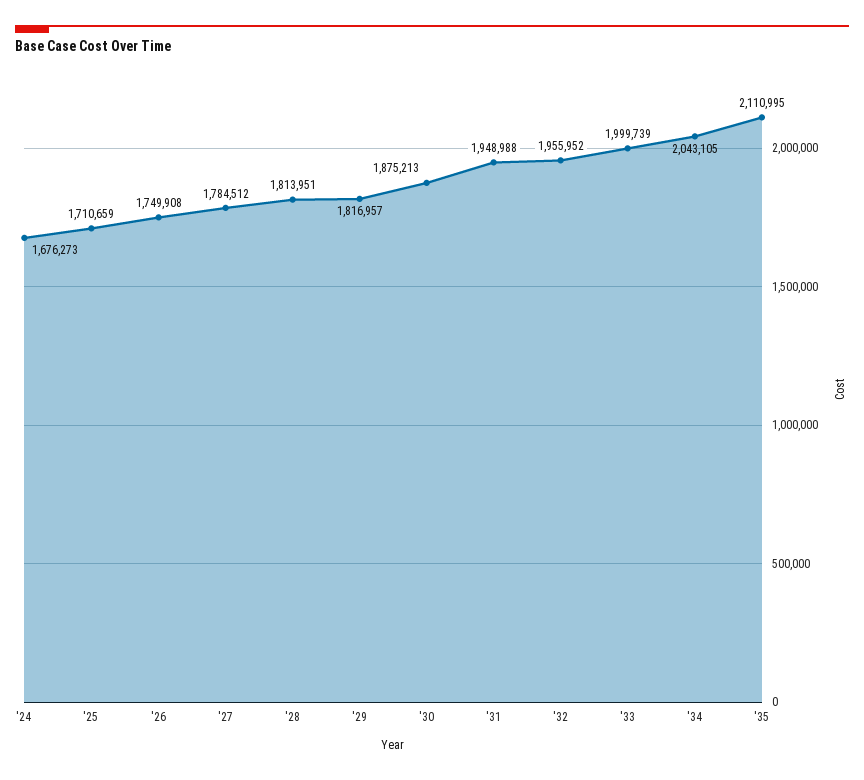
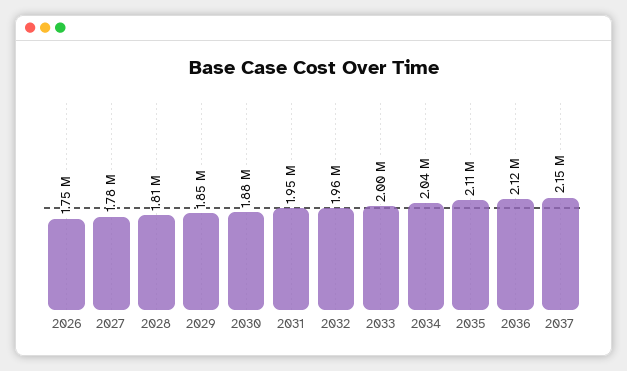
'24: 1676273 -> none
'25: 1710659 -> none
'29: 1816957 -> 1850000
2036: none -> 2120000
2037: none -> 2150000

